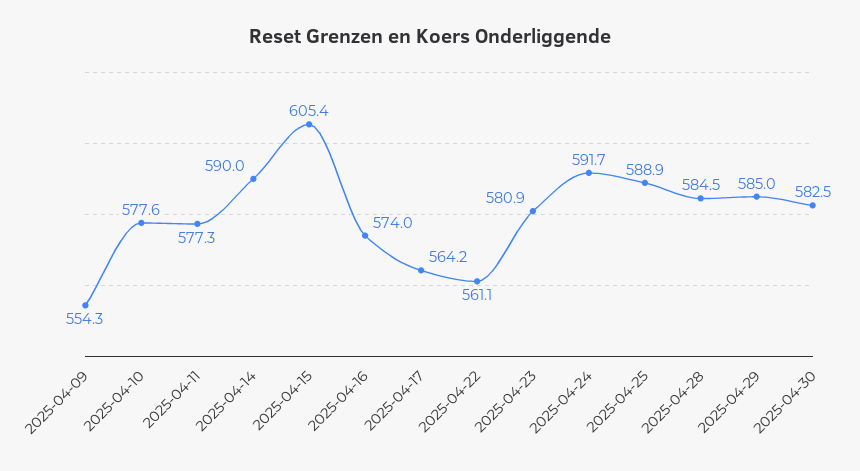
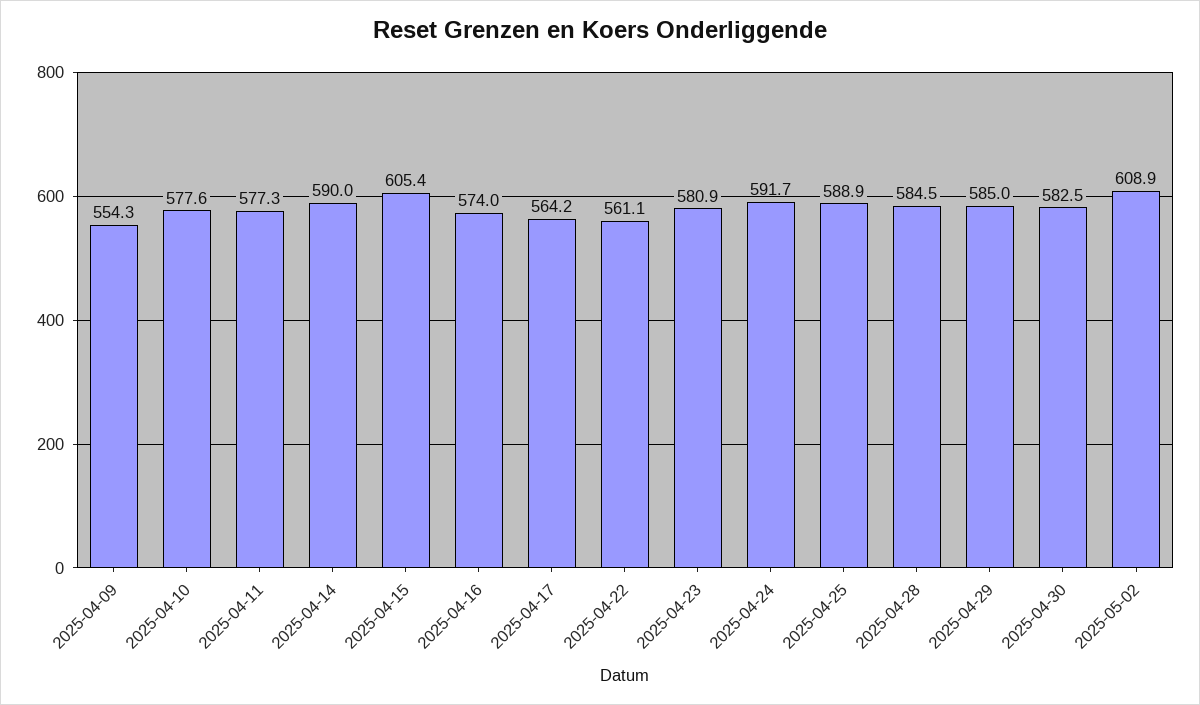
2025-05-02: none -> 608.9

